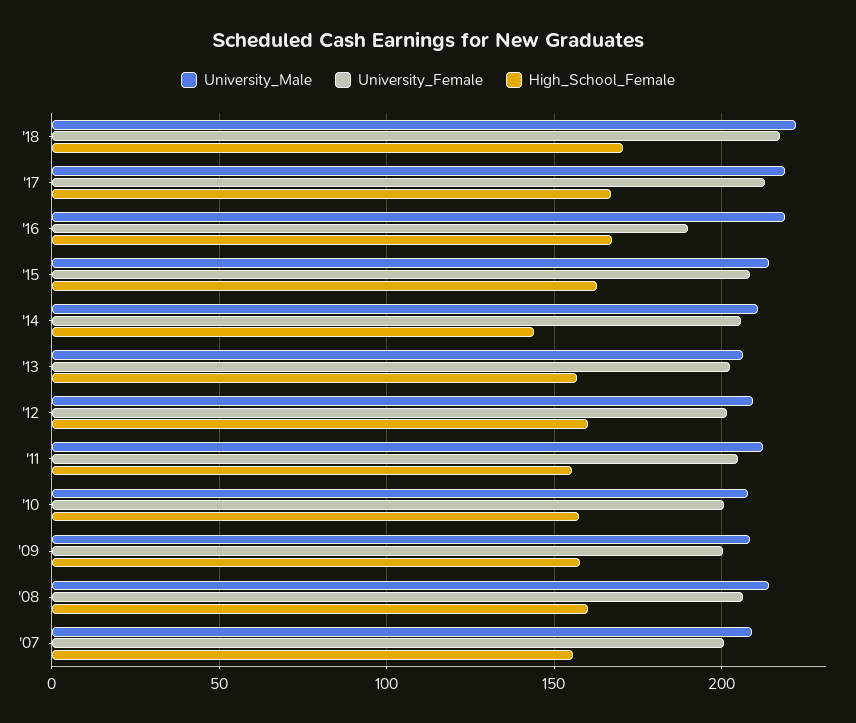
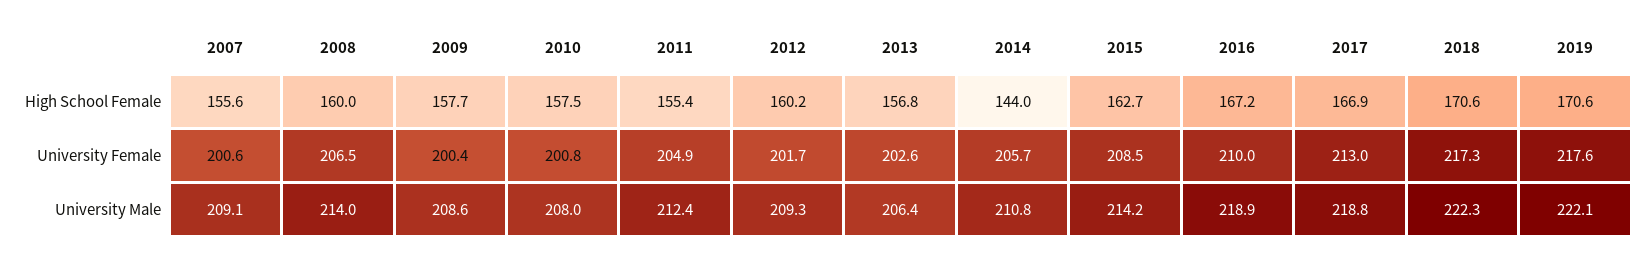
University_Female, '16: 190 -> 210
High_School_Female, 2019: none -> 170.6
University_Female, 2019: none -> 217.6
University_Male, 2019: none -> 222.1

